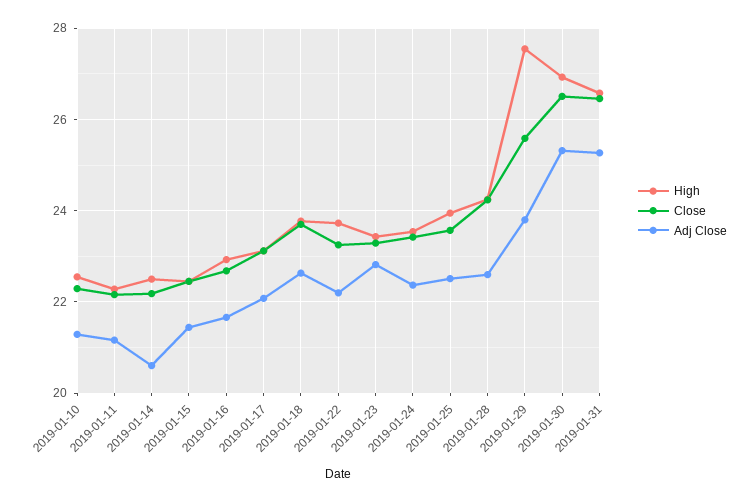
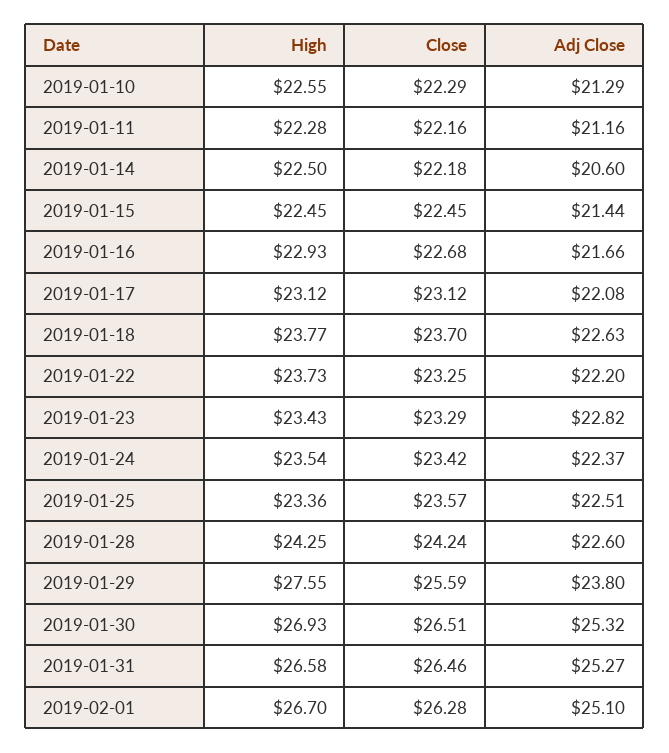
High, 2019-01-25: 24 -> 23.36
High, 2019-02-01: none -> 26.7
Close, 2019-02-01: none -> 26.28
Adj Close, 2019-02-01: none -> 25.1

